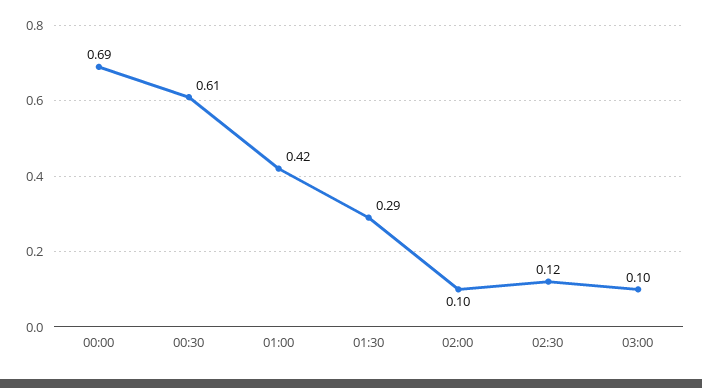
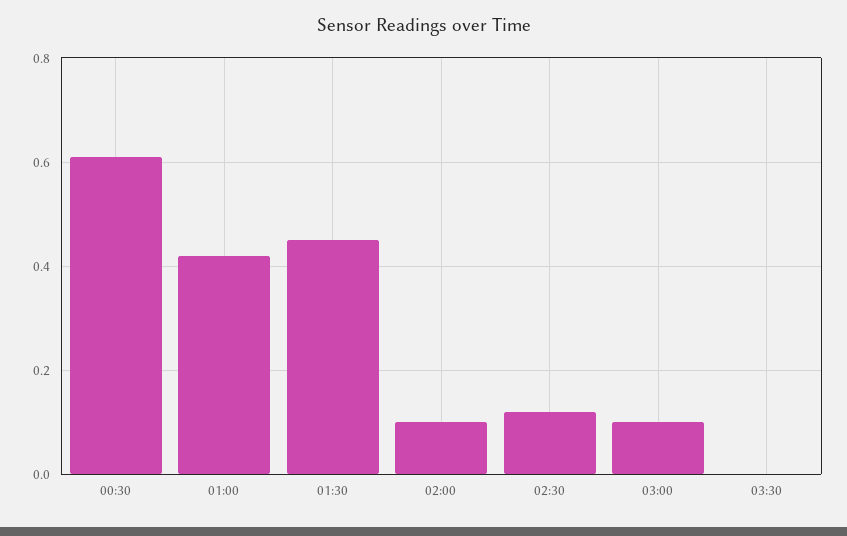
00:00: 0.69 -> none
01:30: 0.29 -> 0.45
03:30: none -> 0

